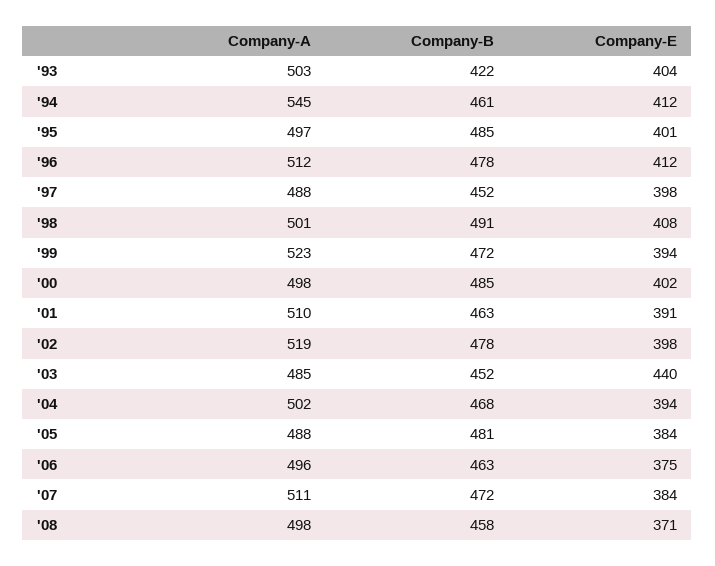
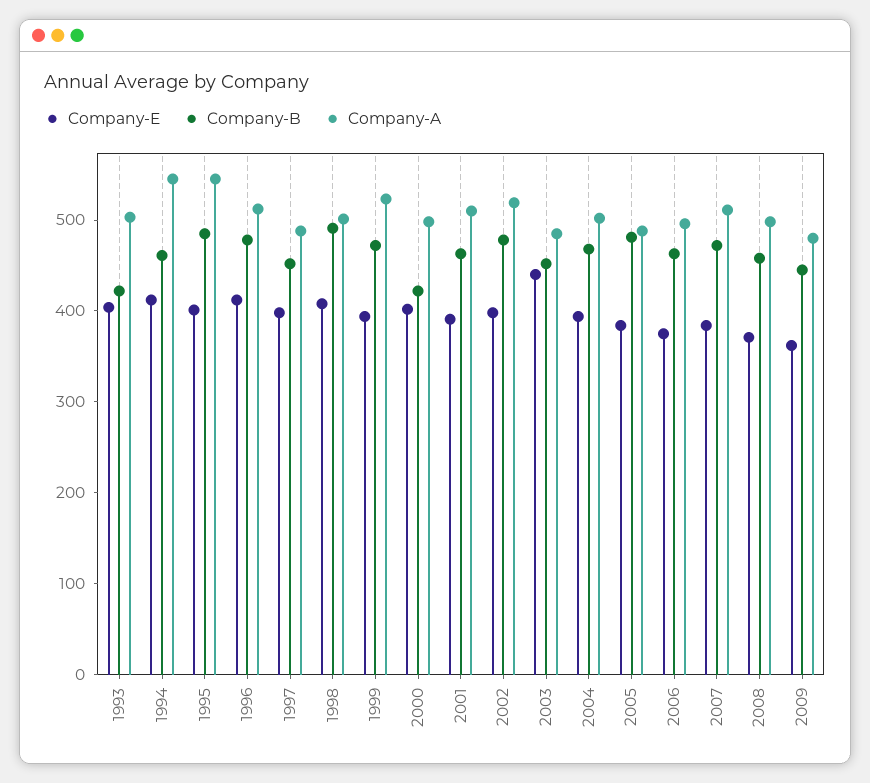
Company-A, '95: 497 -> 540
Company-B, '00: 485 -> 420
Company-E, 2009: none -> 360
Company-B, 2009: none -> 440
Company-A, 2009: none -> 480

